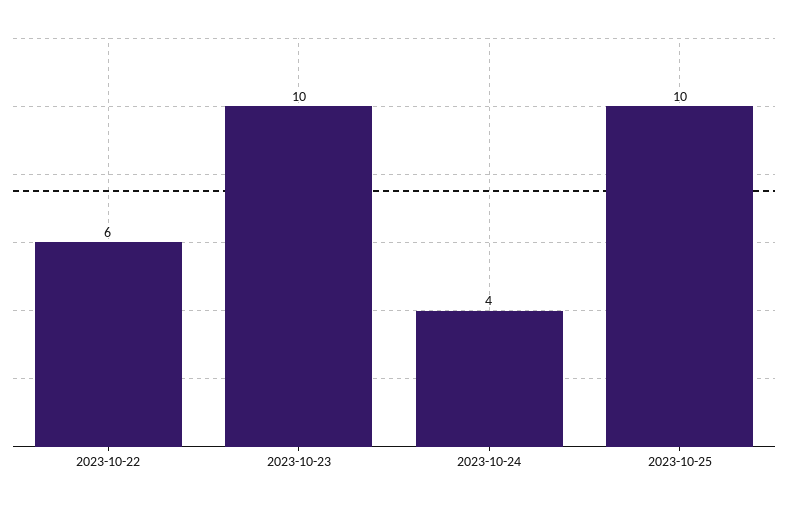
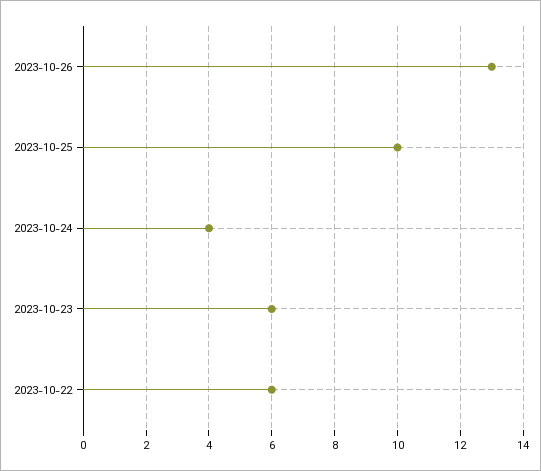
2023-10-23: 10 -> 6
2023-10-26: none -> 13

